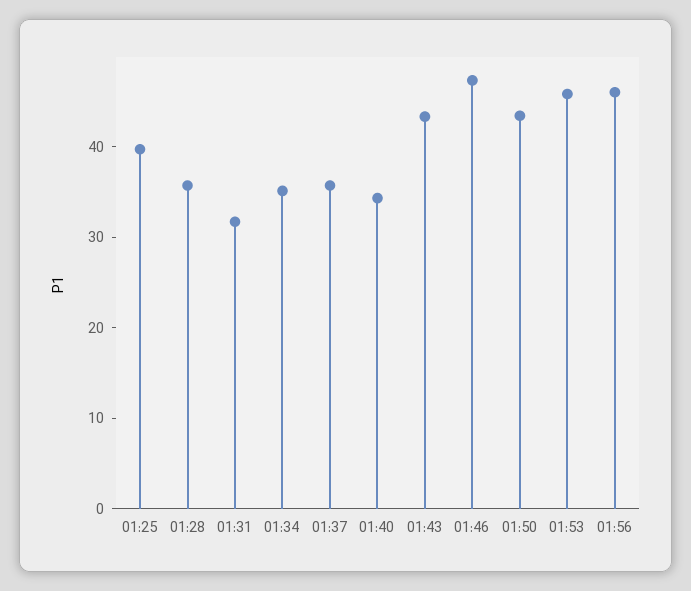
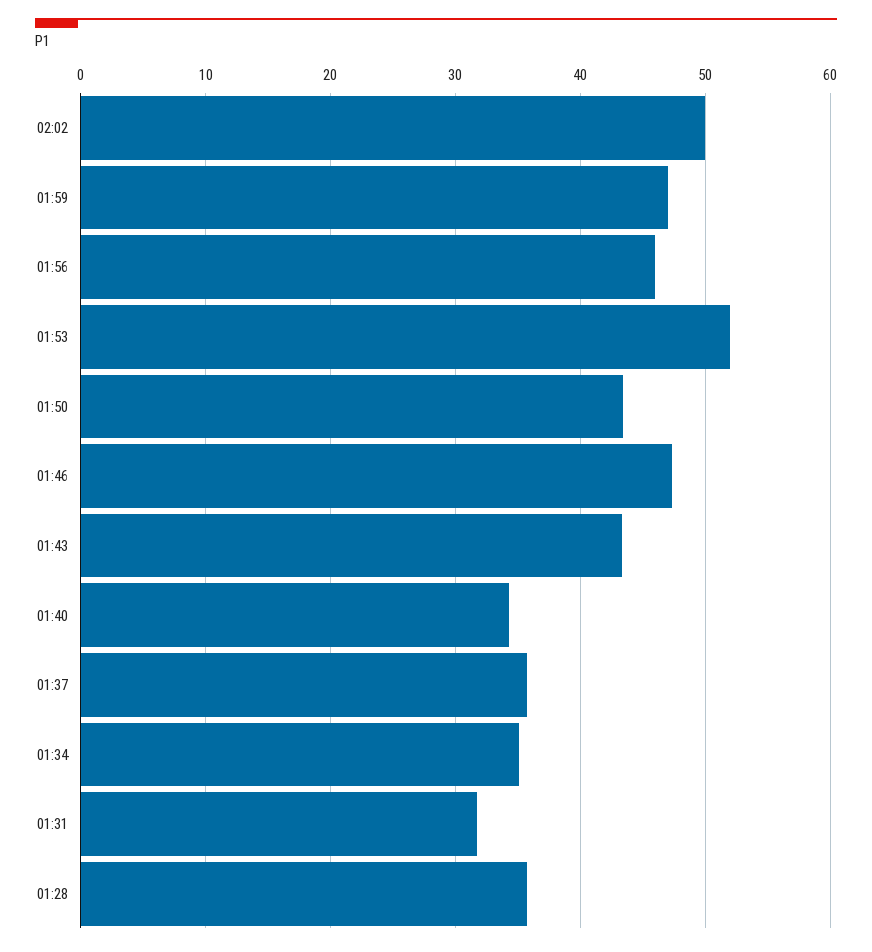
01:25: 40 -> none
01:53: 46 -> 52
02:02: none -> 50
01:59: none -> 47

